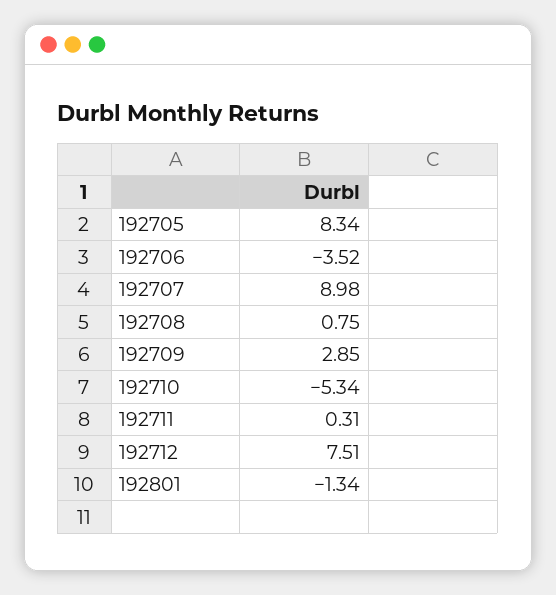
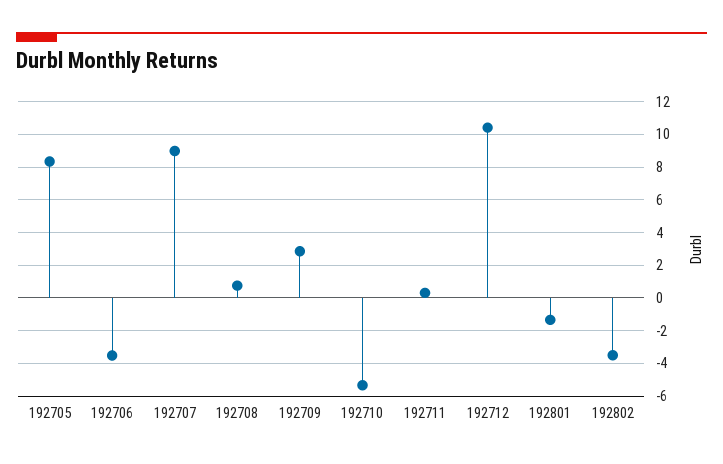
192712: 7.51 -> 10.5
192802: none -> -3.5

